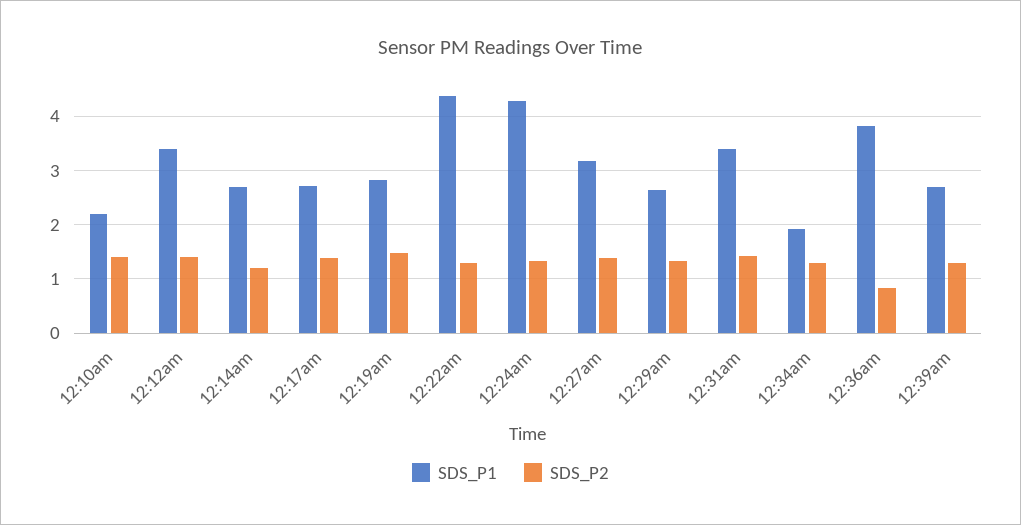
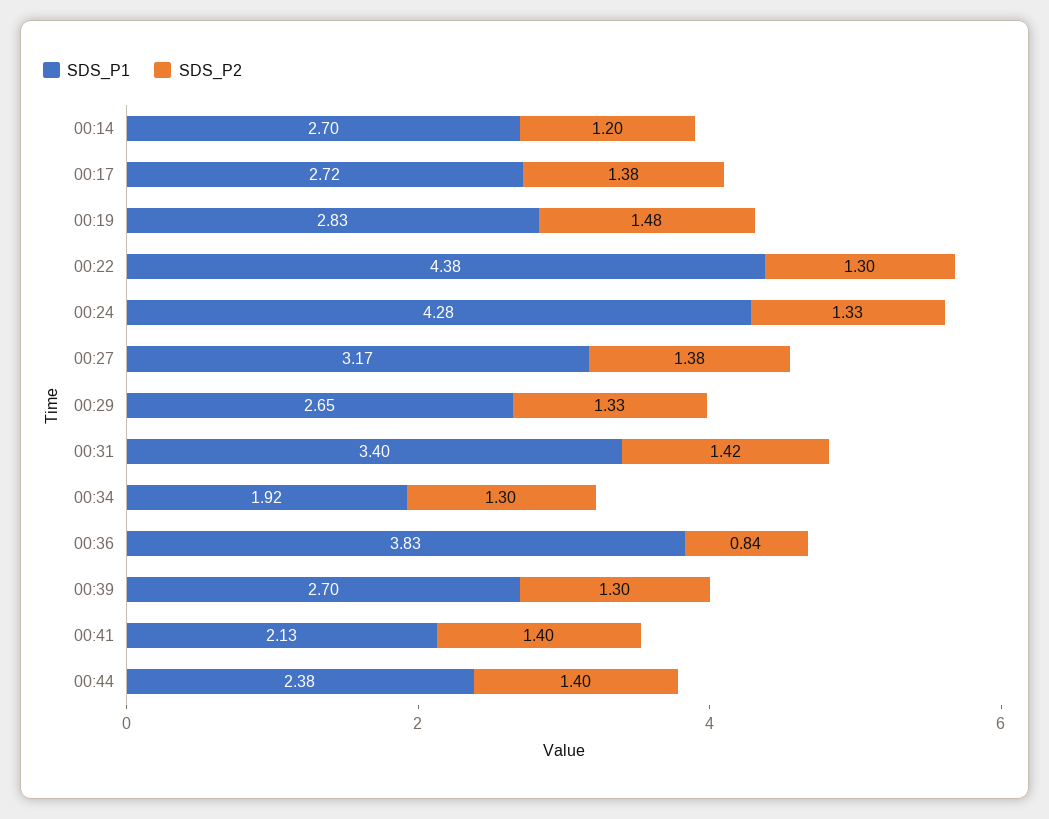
SDS_P1, 12:10am: 2.2 -> none
SDS_P2, 12:10am: 1.4 -> none
SDS_P1, 12:12am: 3.4 -> none
SDS_P2, 12:12am: 1.4 -> none
SDS_P1, 00:41: none -> 2.13
SDS_P2, 00:41: none -> 1.4
SDS_P1, 00:44: none -> 2.38
SDS_P2, 00:44: none -> 1.4

